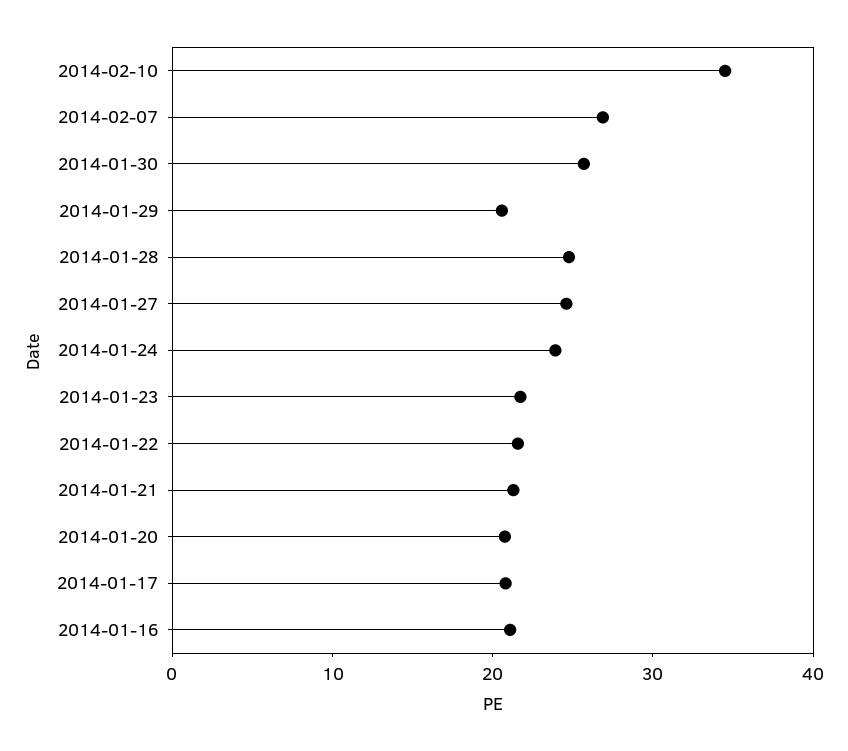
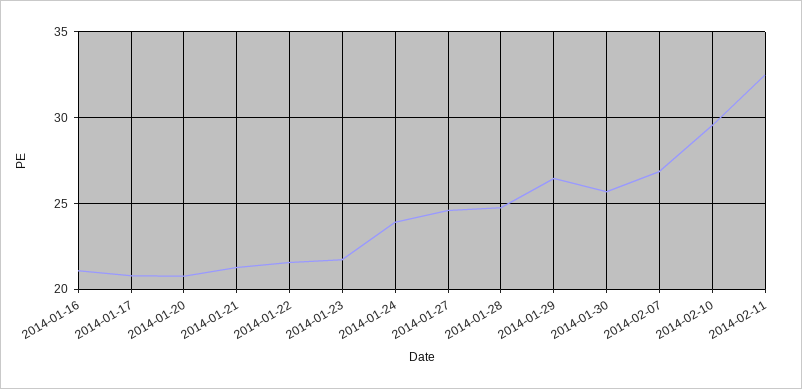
2014-02-10: 34 -> 29.5
2014-01-29: 20 -> 26.5
2014-02-11: none -> 32.5

